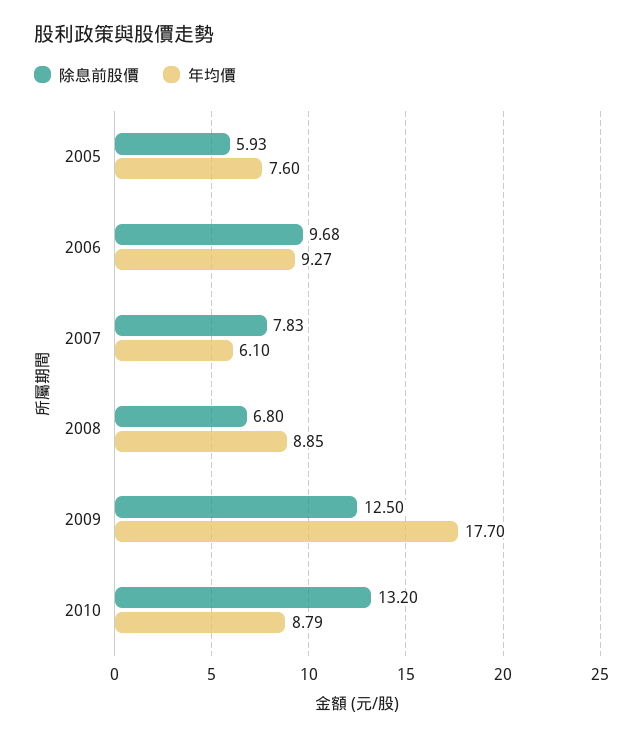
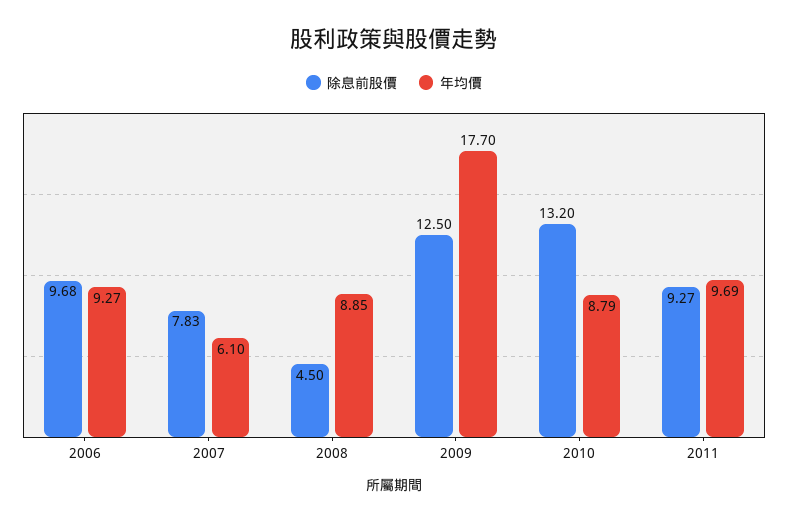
除息前股價, 2005: 5.93 -> none
年均價, 2005: 7.6 -> none
除息前股價, 2008: 6.8 -> 4.5
除息前股價, 2011: none -> 9.27
年均價, 2011: none -> 9.69

